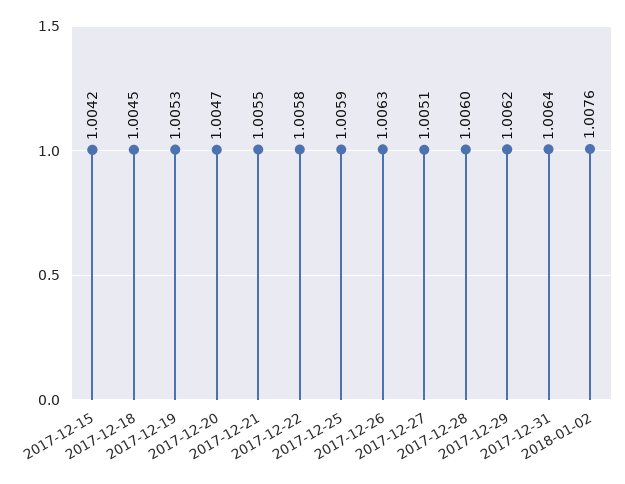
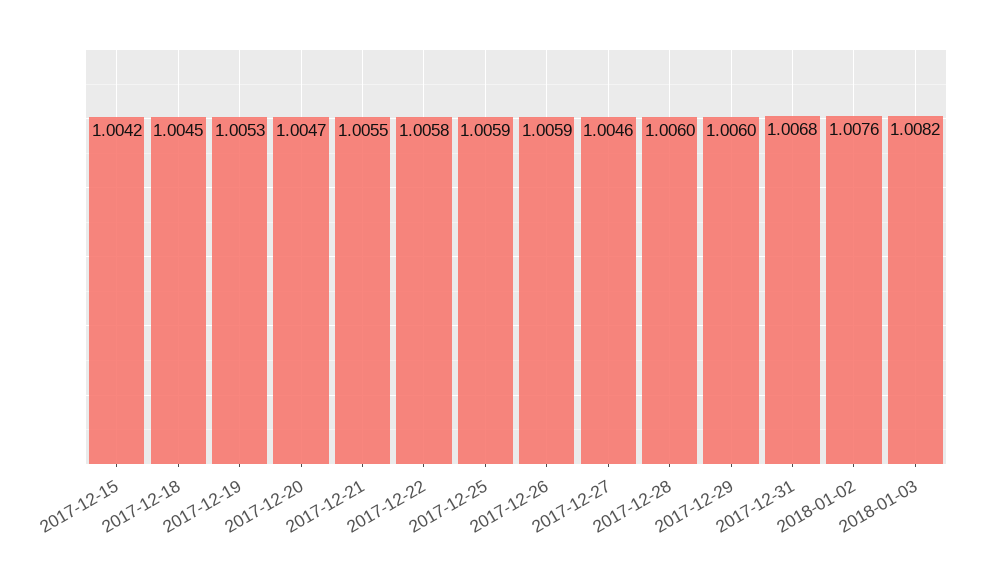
2017-12-26: 1.0063 -> 1.0059
2017-12-27: 1.0051 -> 1.0046
2017-12-29: 1.0062 -> 1.006
2017-12-31: 1.0064 -> 1.0068
2018-01-03: none -> 1.0082

